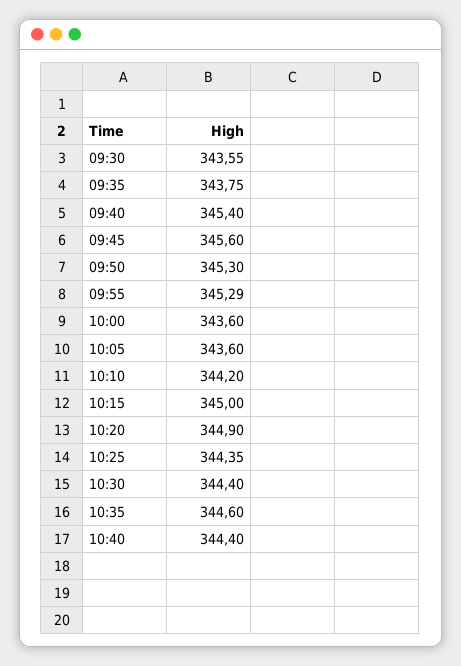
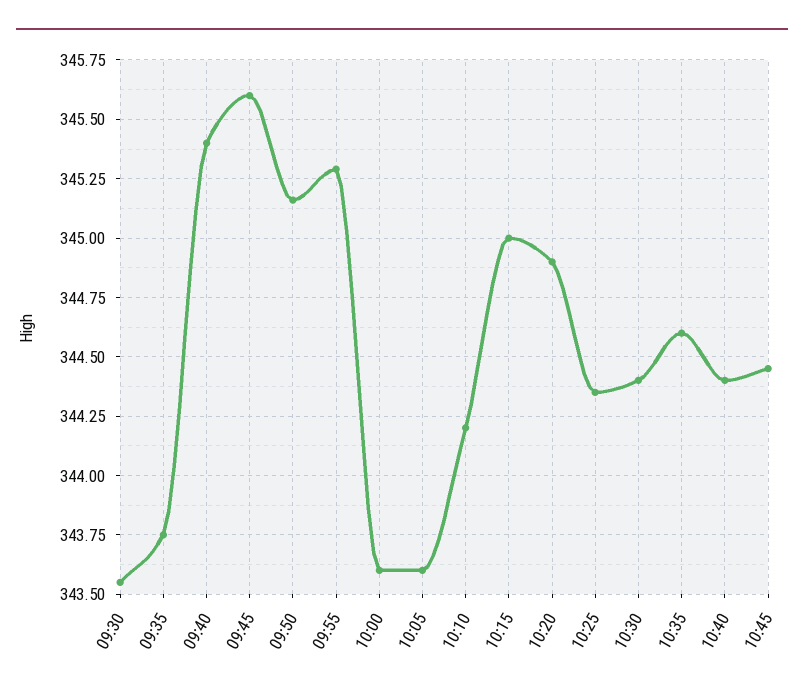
09:50: 345.3 -> 345.15
10:45: none -> 344.45

